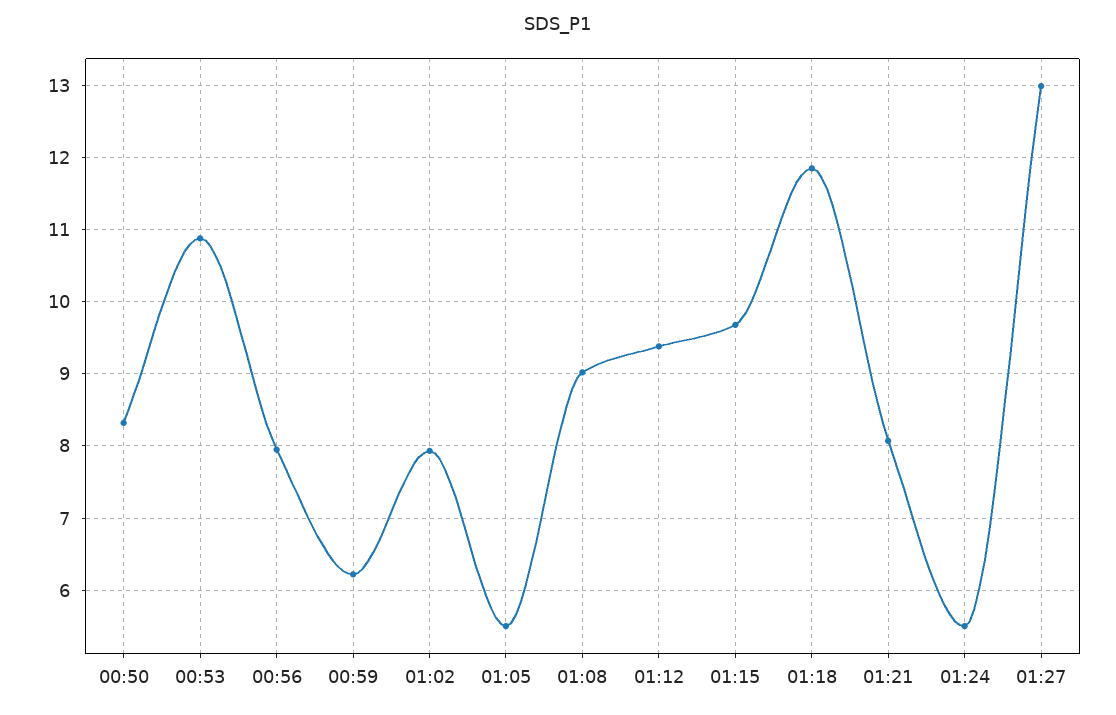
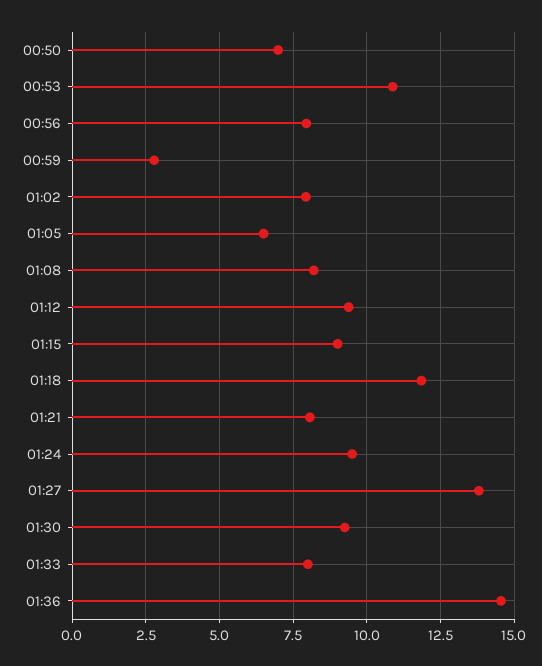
00:50: 8.3 -> 7
00:59: 6.2 -> 2.75
01:05: 5.5 -> 6.5
01:08: 9 -> 8.25
01:15: 9.7 -> 9
01:24: 5.5 -> 9.5
01:27: 13 -> 13.75
01:30: none -> 9.25
01:33: none -> 8
01:36: none -> 14.5

